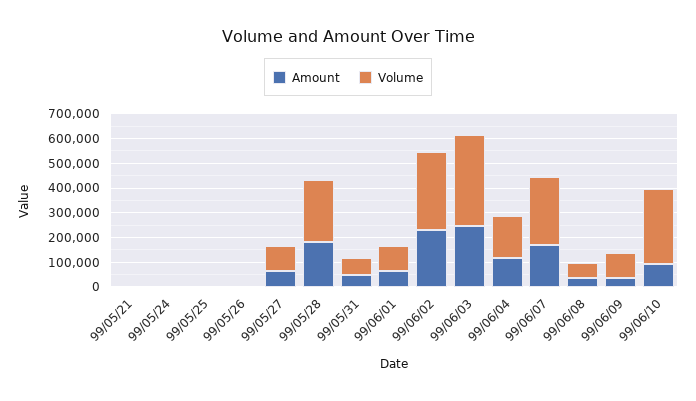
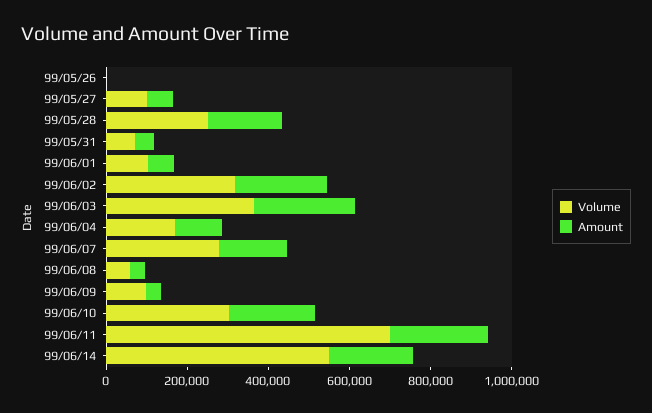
Amount, 99/05/21: 0 -> none
Volume, 99/05/21: 0 -> none
Amount, 99/05/24: 0 -> none
Volume, 99/05/24: 0 -> none
Amount, 99/05/25: 0 -> none
Volume, 99/05/25: 0 -> none
Amount, 99/06/10: 100000 -> 200000
Volume, 99/06/11: none -> 700000
Amount, 99/06/11: none -> 250000
Volume, 99/06/14: none -> 550000
Amount, 99/06/14: none -> 200000

